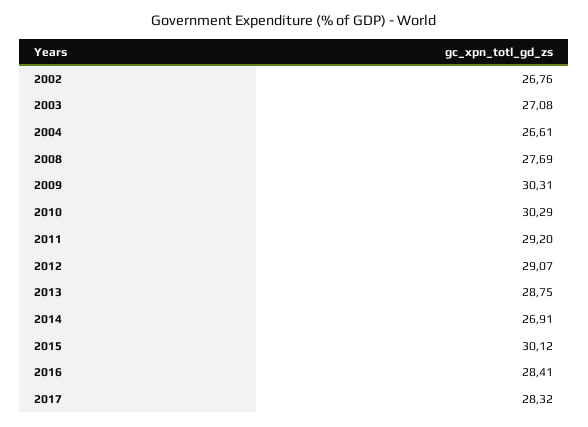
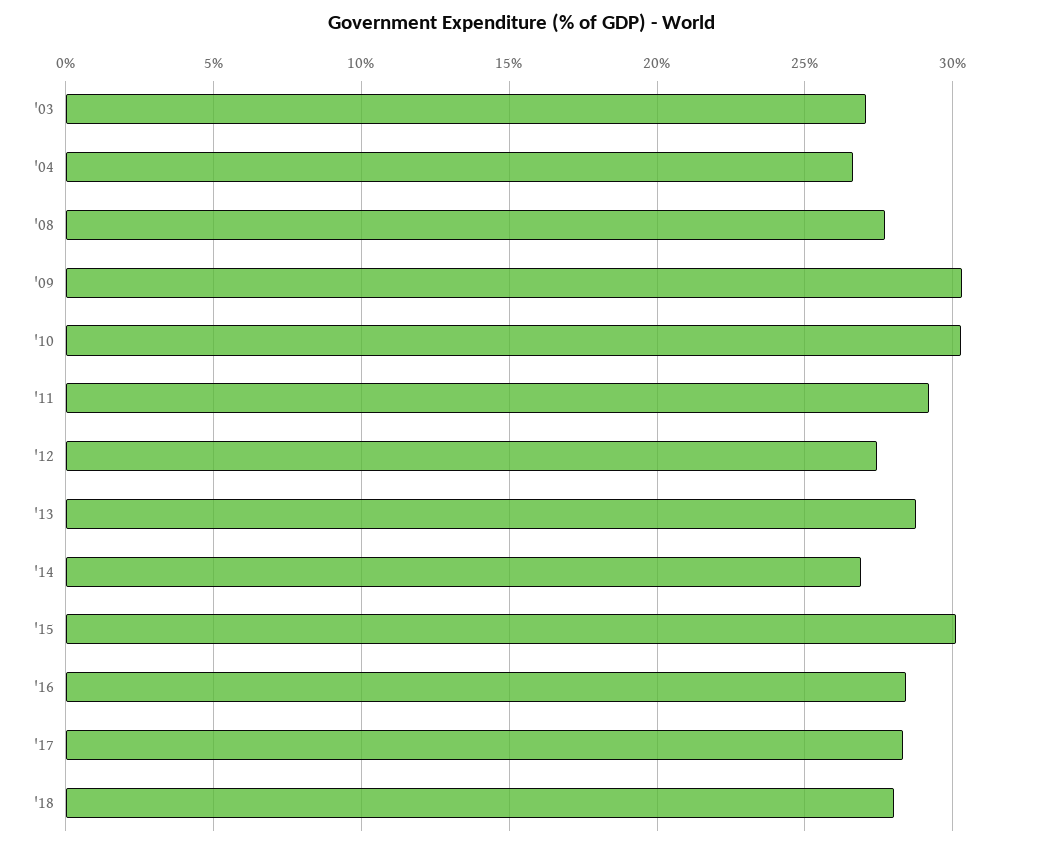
2002: 26.76 -> none
2012: 29.07 -> 27.5
'18: none -> 28

